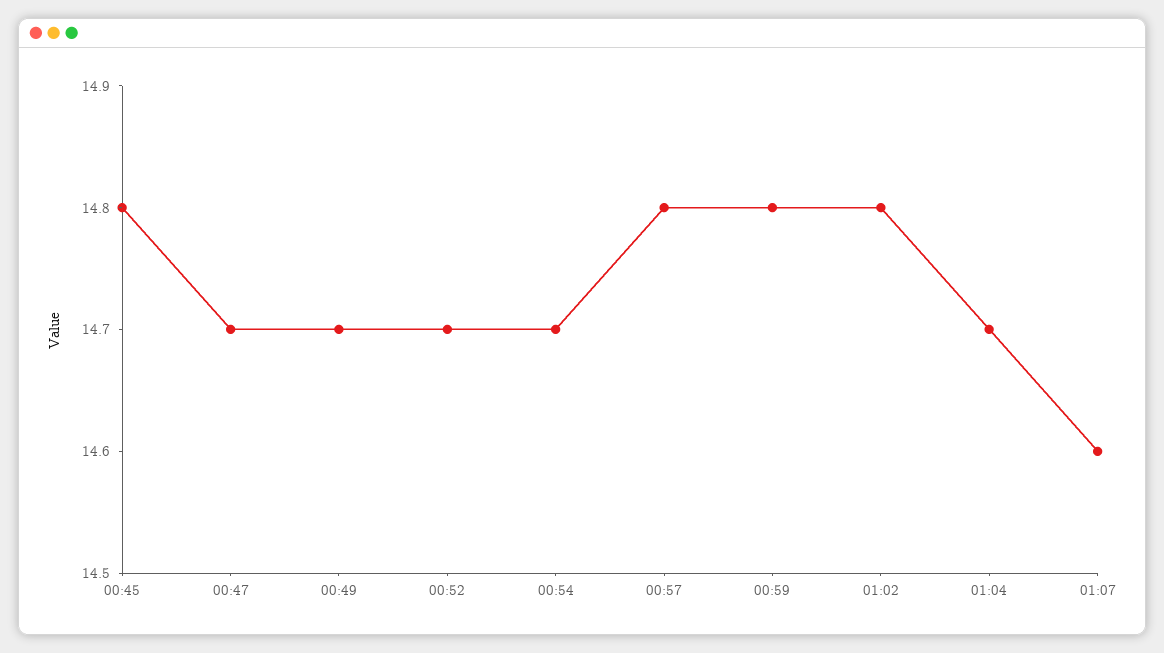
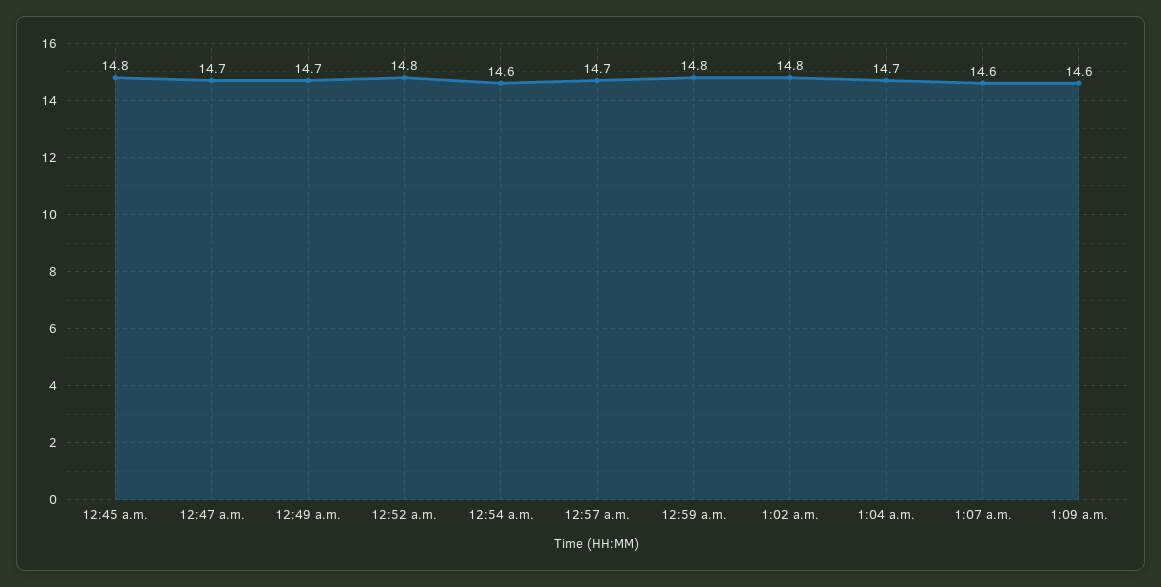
00:52: 14.7 -> 14.8
00:54: 14.7 -> 14.6
00:57: 14.8 -> 14.7
1:09 a.m.: none -> 14.6

